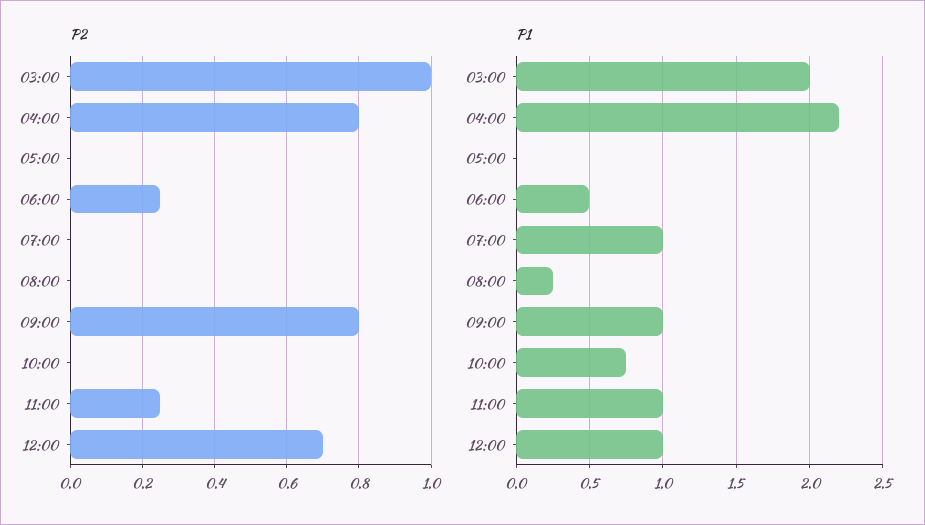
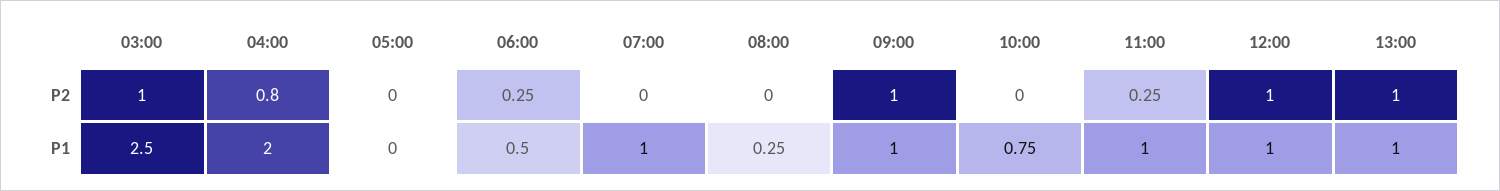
P2, 09:00: 0.8 -> 1
P2, 12:00: 0.7 -> 1
P1, 03:00: 2 -> 2.5
P1, 04:00: 2.2 -> 2
P2, 13:00: none -> 1
P1, 13:00: none -> 1

